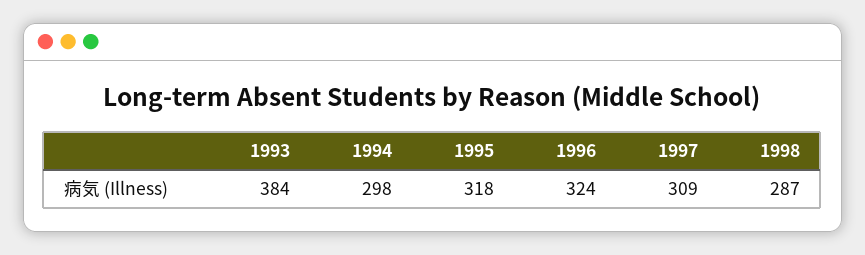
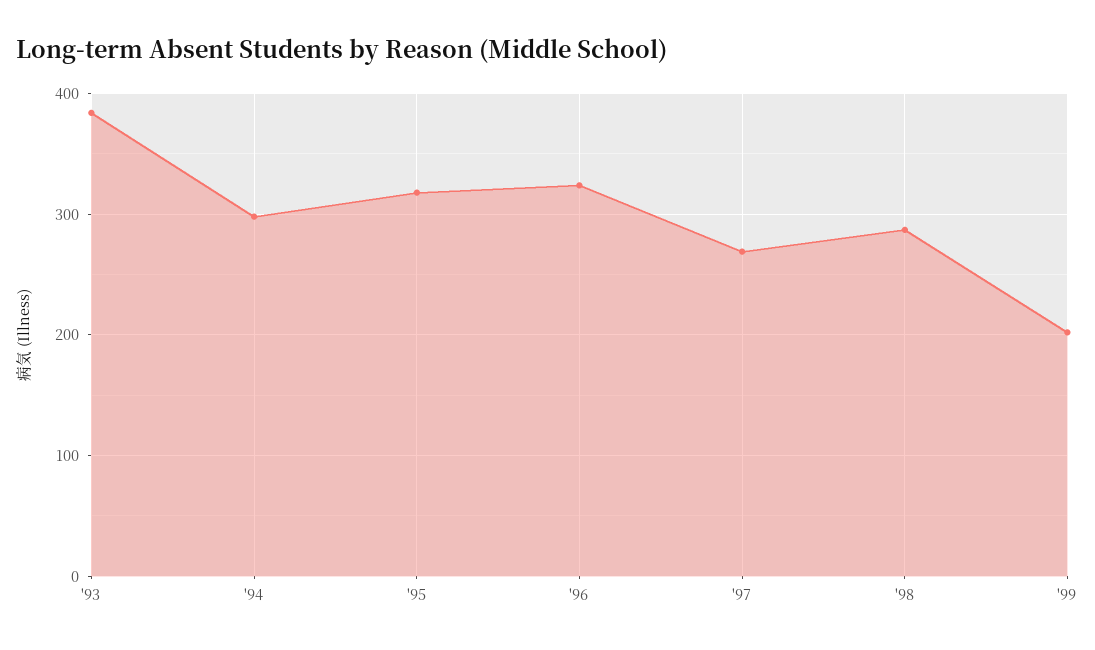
1997: 309 -> 270
'99: none -> 200

